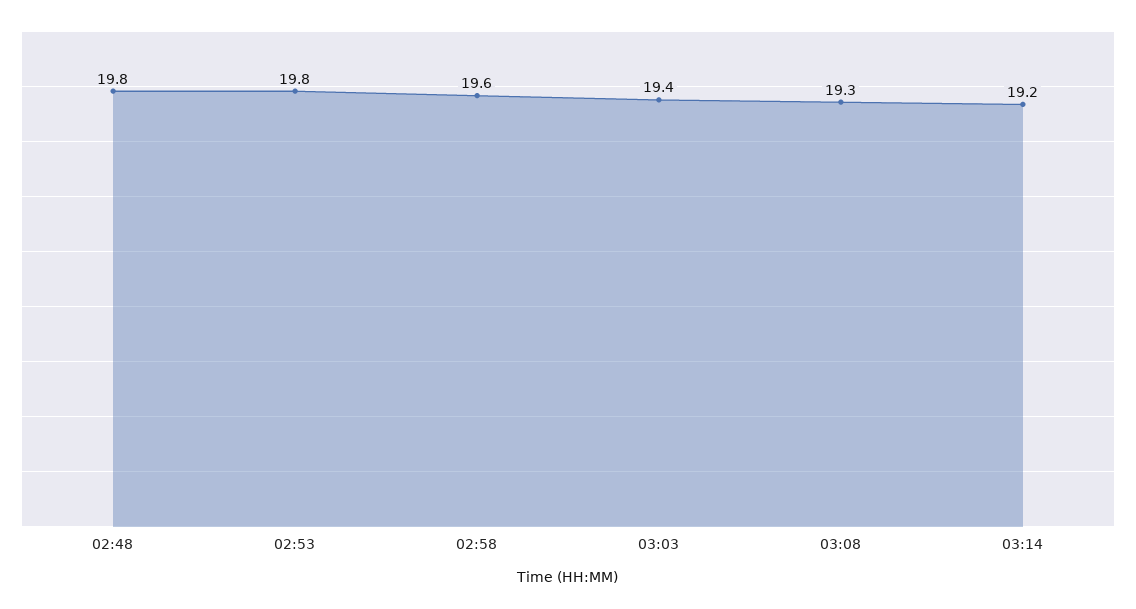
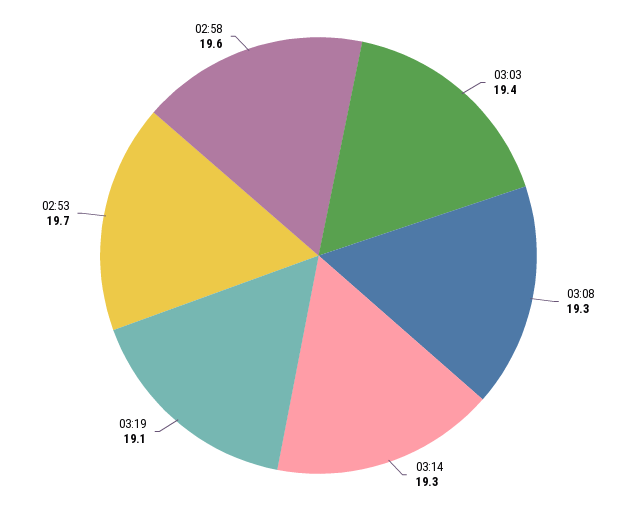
02:48: 19.8 -> none
02:53: 19.8 -> 19.7
03:14: 19.2 -> 19.3
03:19: none -> 19.1

